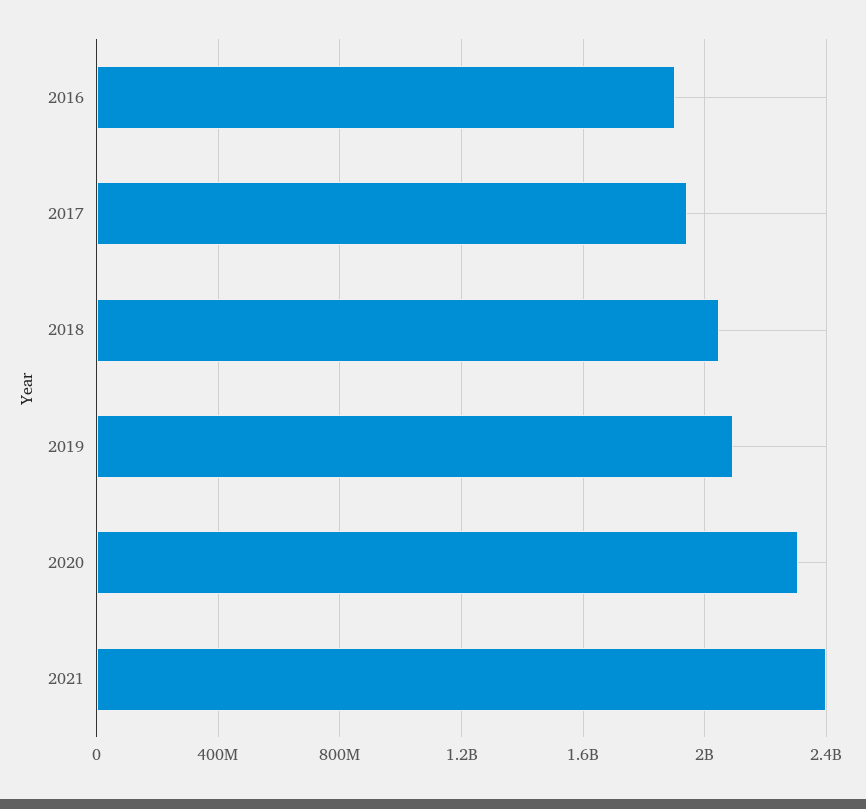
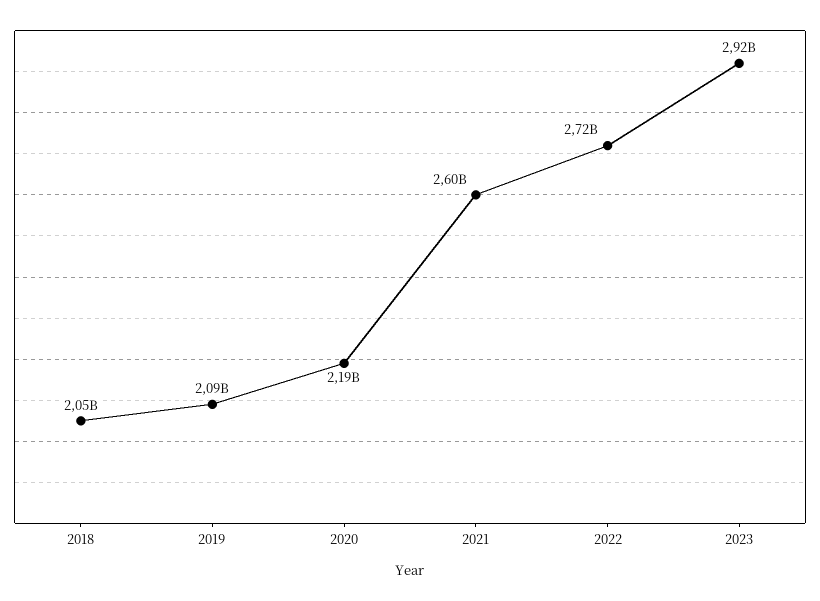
2016: 1900000000 -> none
2017: 1950000000 -> none
2020: 2300000000 -> 2190000000
2021: 2400000000 -> 2600000000
2022: none -> 2720000000
2023: none -> 2920000000

